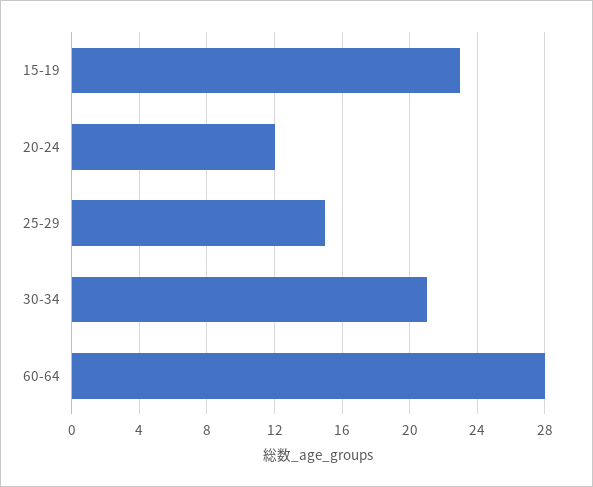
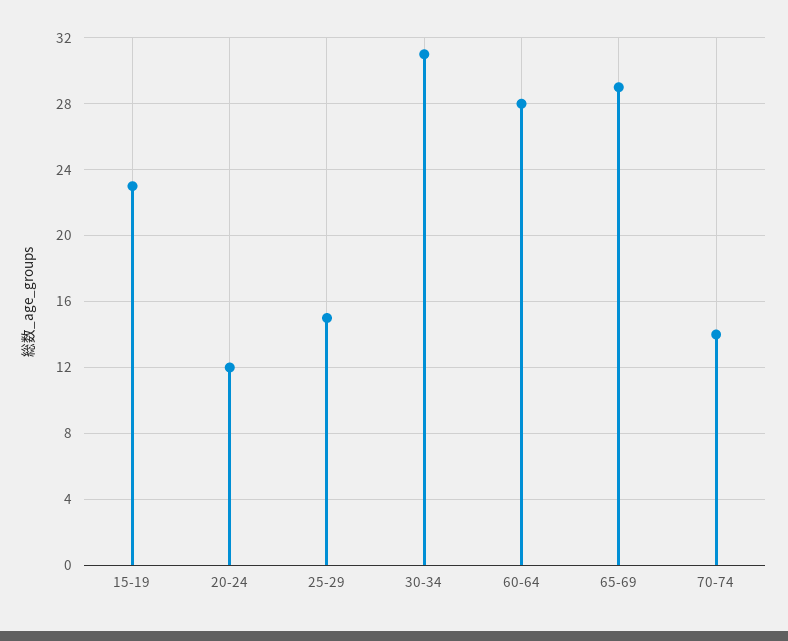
30-34: 21 -> 31
65-69: none -> 29
70-74: none -> 14

